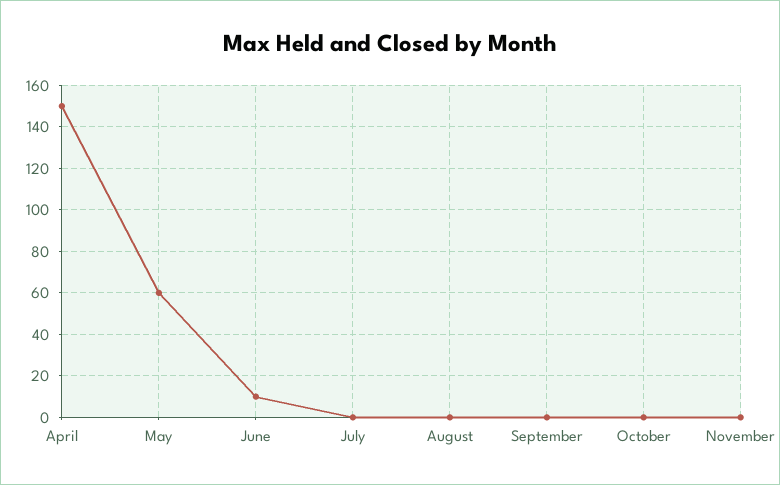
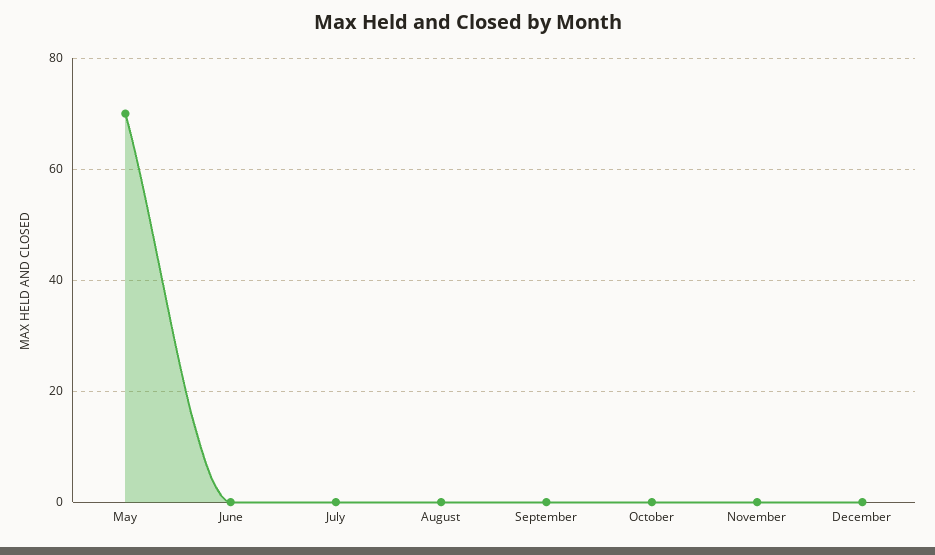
April: 150 -> none
May: 60 -> 70
June: 10 -> 0
December: none -> 0

